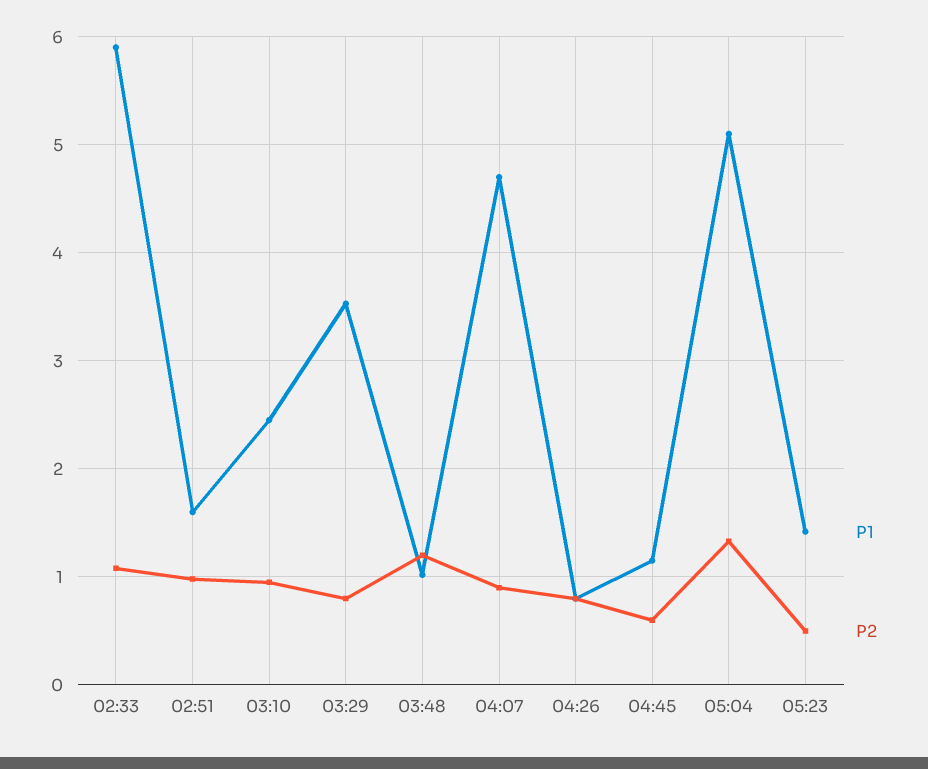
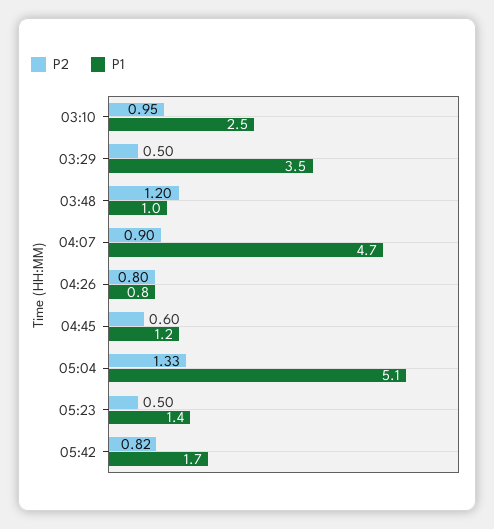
P1, 02:33: 5.9 -> none
P2, 02:33: 1.1 -> none
P1, 02:51: 1.6 -> none
P2, 02:51: 1 -> none
P2, 03:29: 0.8 -> 0.5
P2, 05:42: none -> 0.82
P1, 05:42: none -> 1.7

